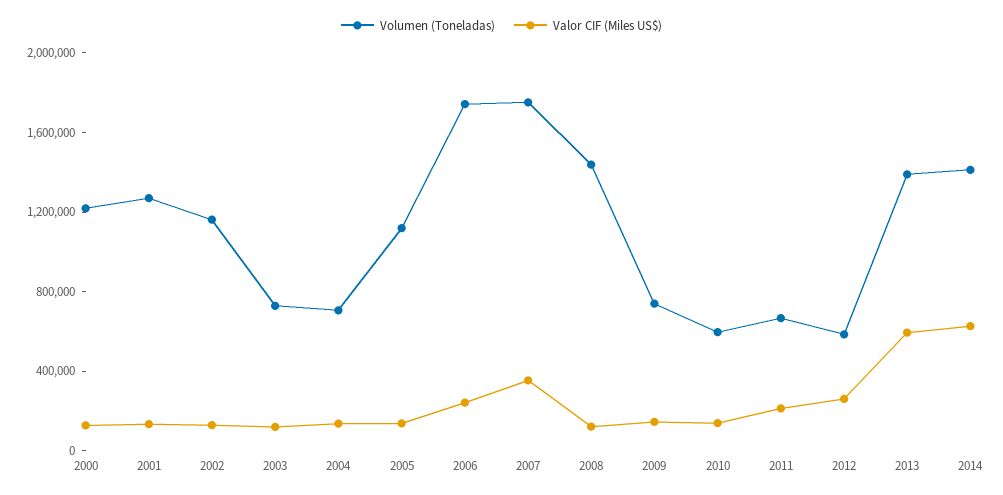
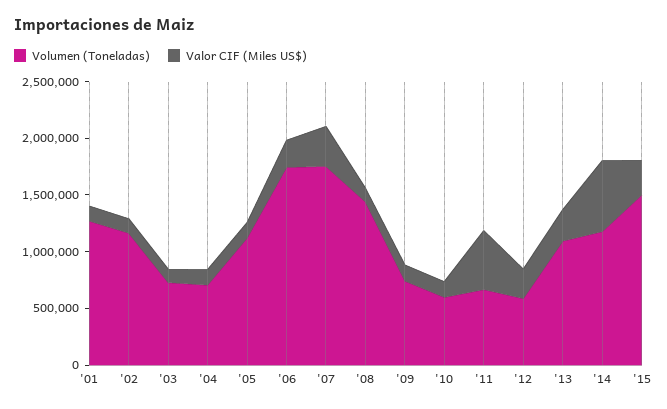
Volumen (Toneladas), 2000: 1200000 -> none
Valor CIF (Miles US$), 2000: 100000 -> none
Valor CIF (Miles US$), 2011: 200000 -> 500000
Volumen (Toneladas), 2013: 1400000 -> 1100000
Valor CIF (Miles US$), 2013: 600000 -> 300000
Volumen (Toneladas), 2014: 1400000 -> 1200000
Volumen (Toneladas), '15: none -> 1500000
Valor CIF (Miles US$), '15: none -> 300000

